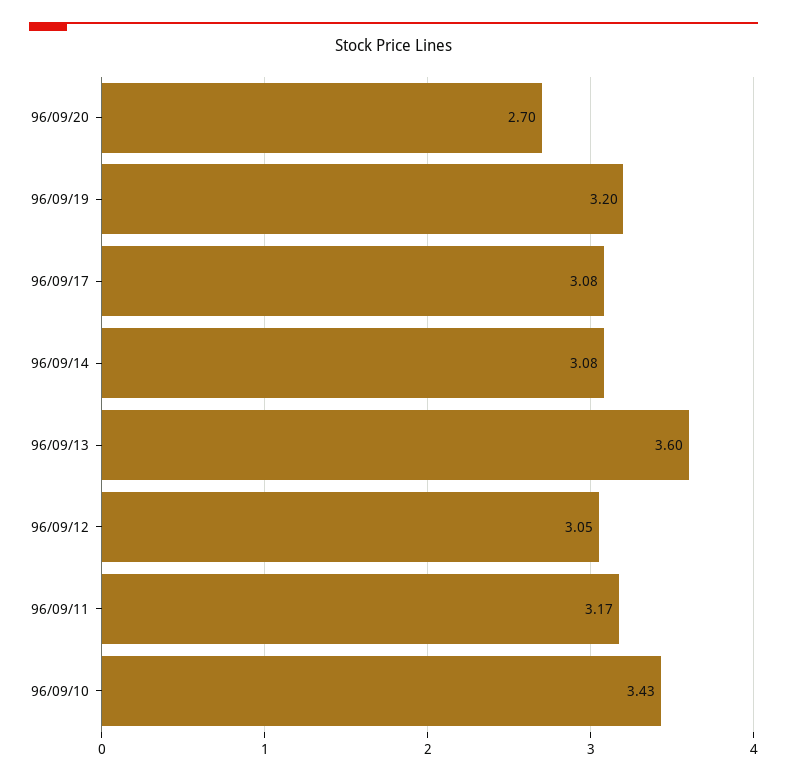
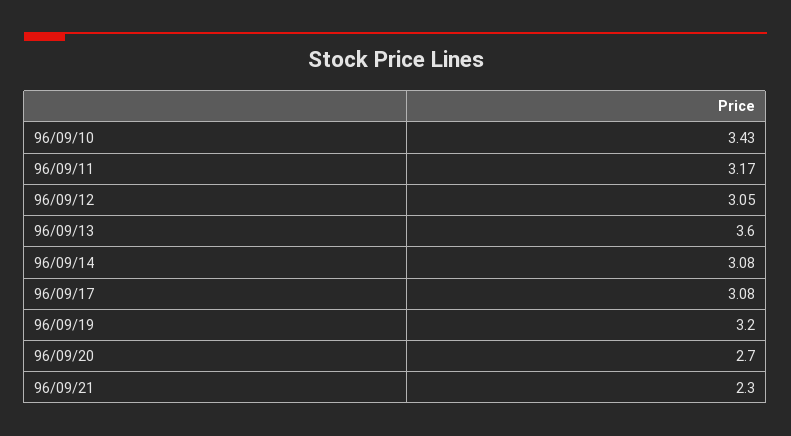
96/09/21: none -> 2.3

